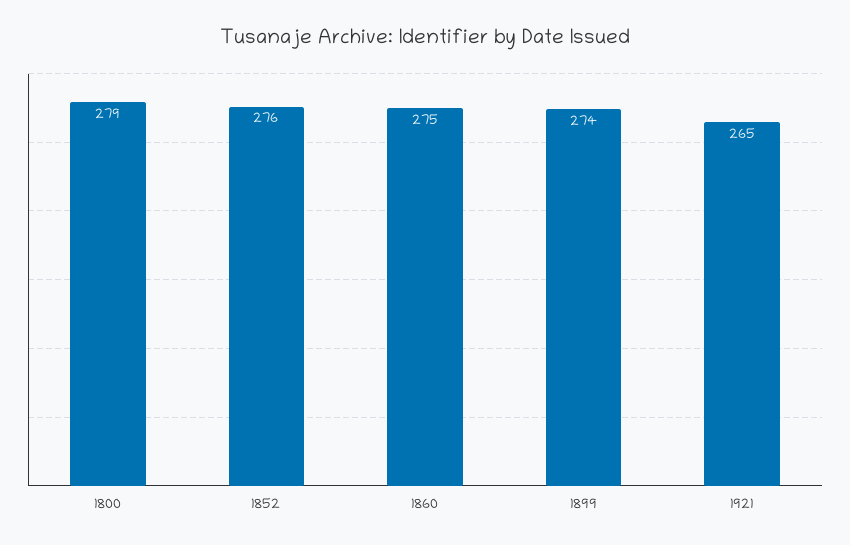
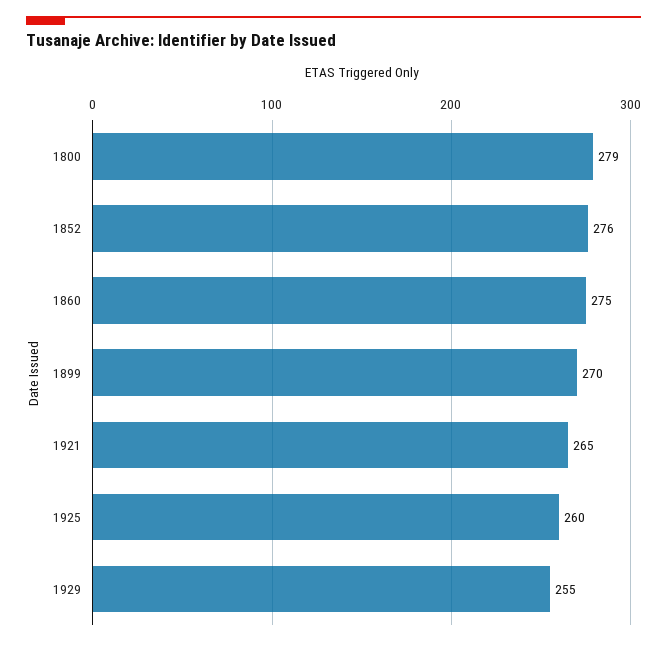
1899: 274 -> 270
1925: none -> 260
1929: none -> 255

